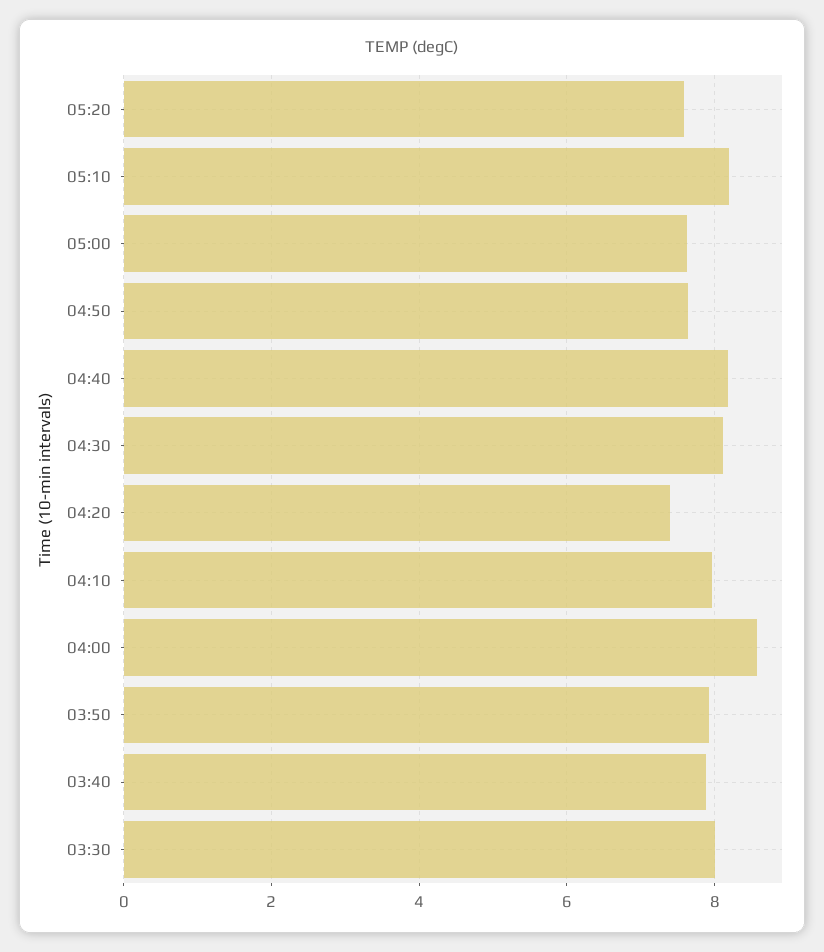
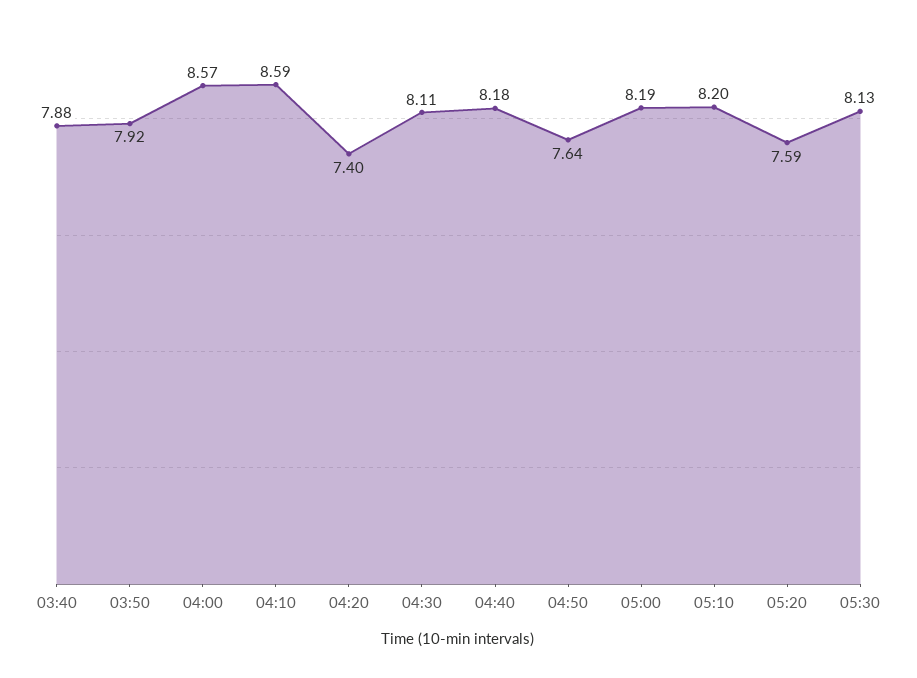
05:00: 7.6 -> 8.19
04:10: 8 -> 8.59
03:30: 8 -> none
05:30: none -> 8.13

